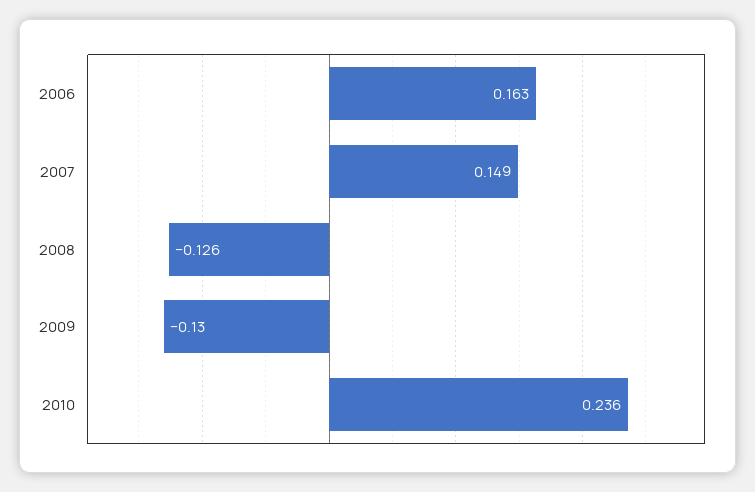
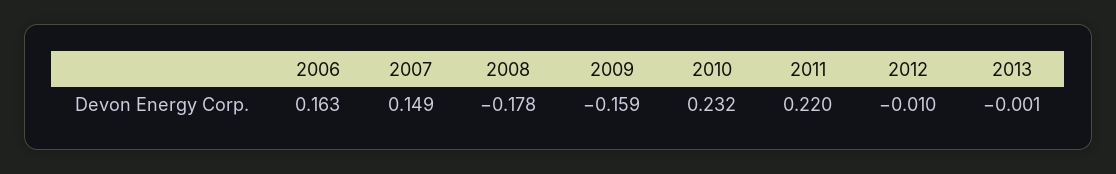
2008: -0.126 -> -0.178
2009: -0.13 -> -0.159
2010: 0.236 -> 0.232
2011: none -> 0.22
2012: none -> -0.01
2013: none -> -0.001

